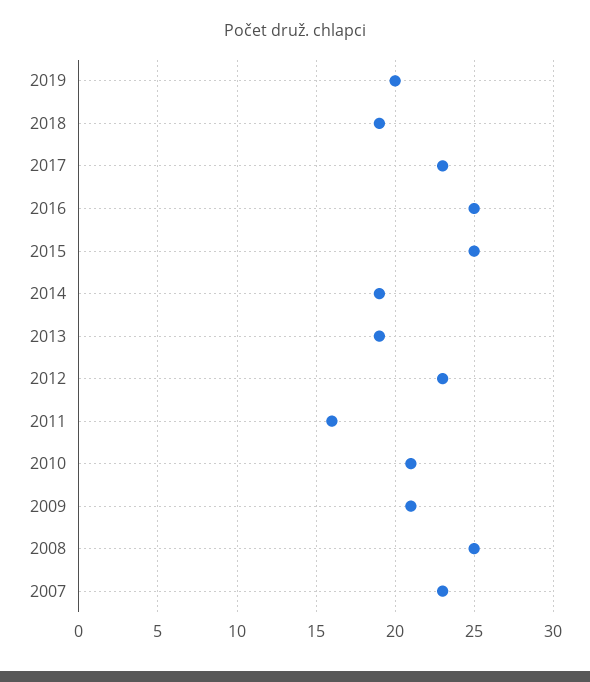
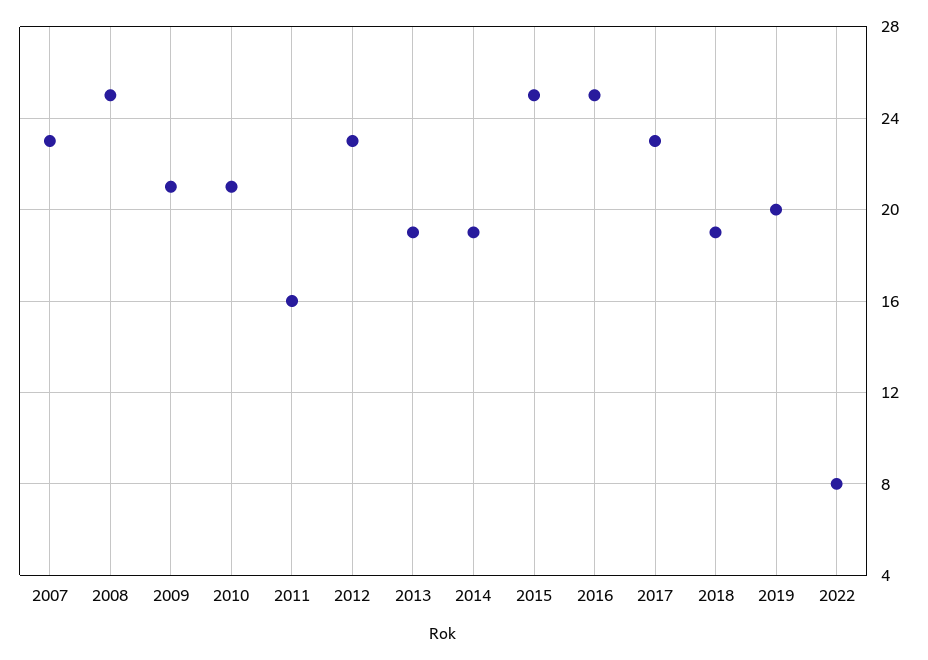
2022: none -> 8

